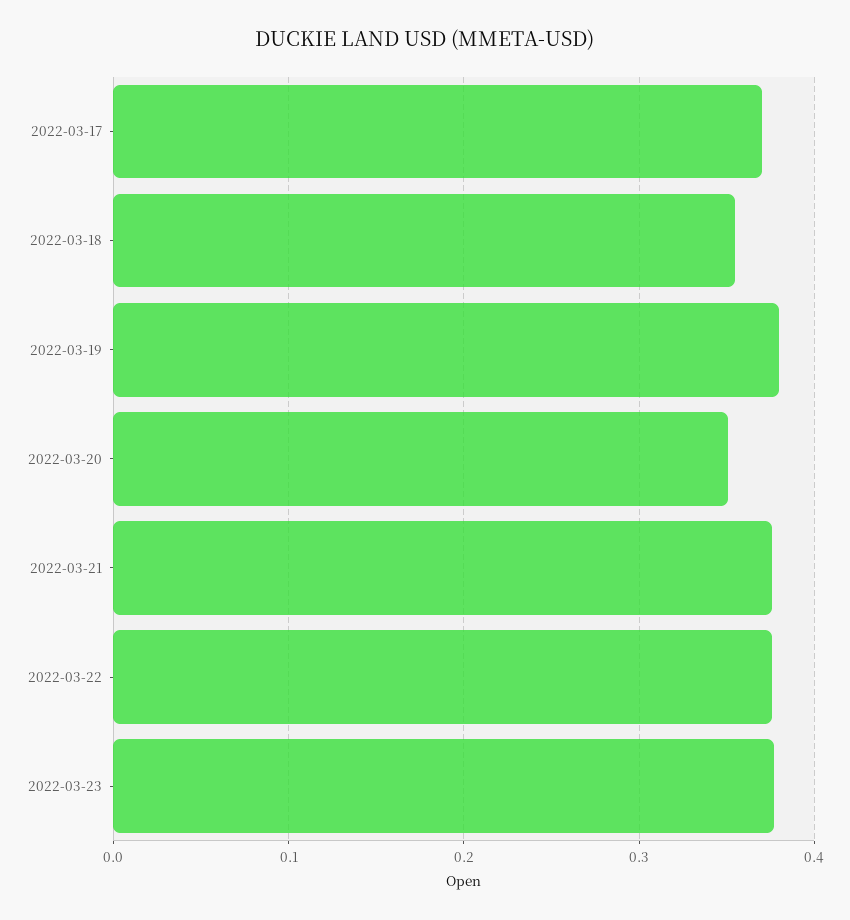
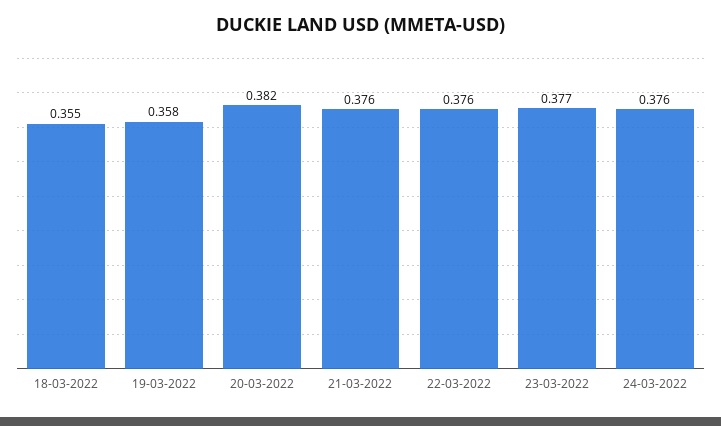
2022-03-17: 0.37 -> none
2022-03-19: 0.38 -> 0.358
2022-03-20: 0.35 -> 0.382
24-03-2022: none -> 0.376

